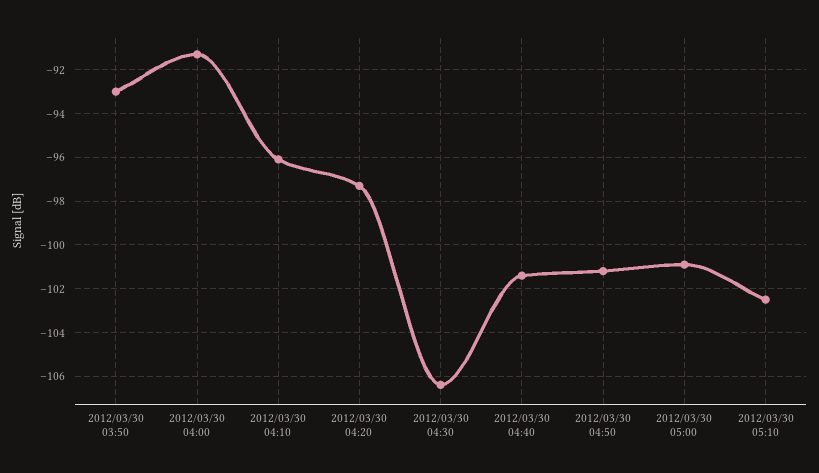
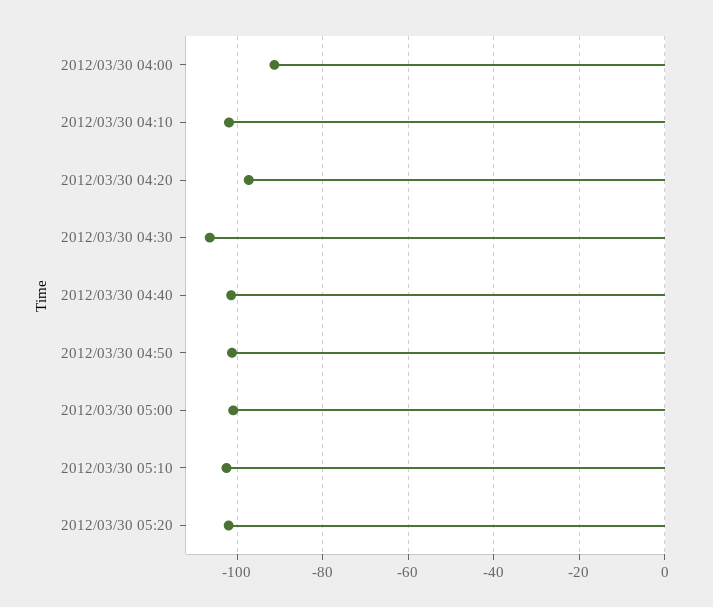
2012/03/30 03:50: -93 -> none
2012/03/30 04:10: -96 -> -102
2012/03/30 05:20: none -> -102

